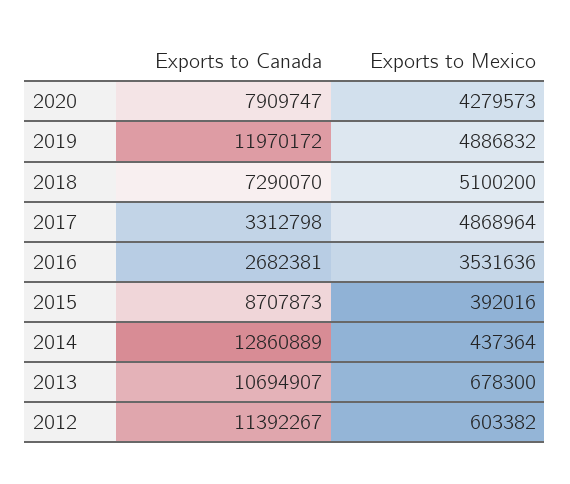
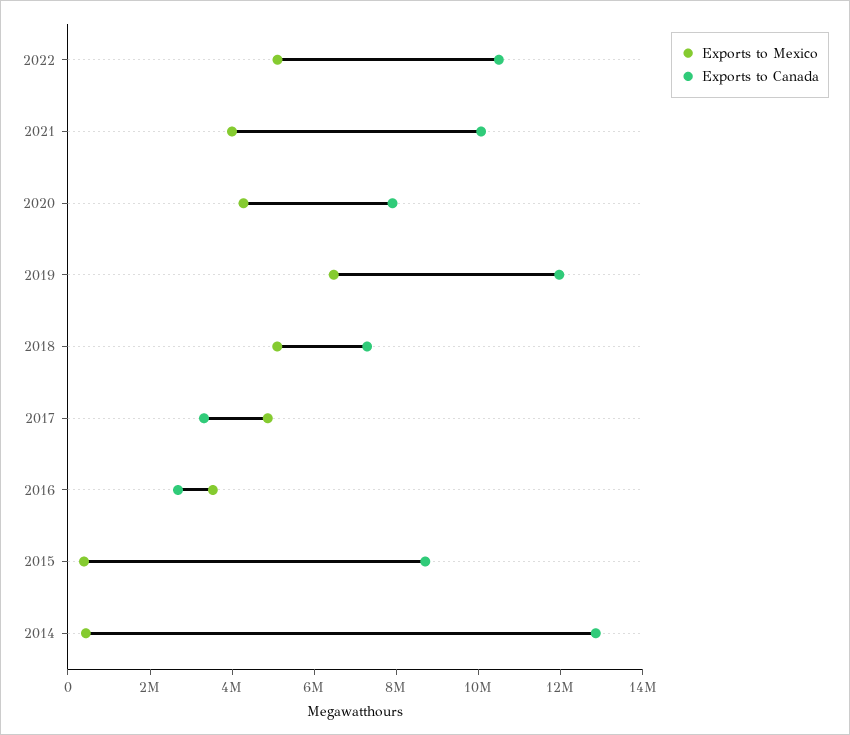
Exports to Mexico, 2019: 4886832 -> 6500000
Exports to Canada, 2013: 10694907 -> none
Exports to Mexico, 2013: 678300 -> none
Exports to Canada, 2012: 11392267 -> none
Exports to Mexico, 2012: 603382 -> none
Exports to Mexico, 2022: none -> 5000000
Exports to Canada, 2022: none -> 10500000
Exports to Mexico, 2021: none -> 4000000
Exports to Canada, 2021: none -> 10000000

